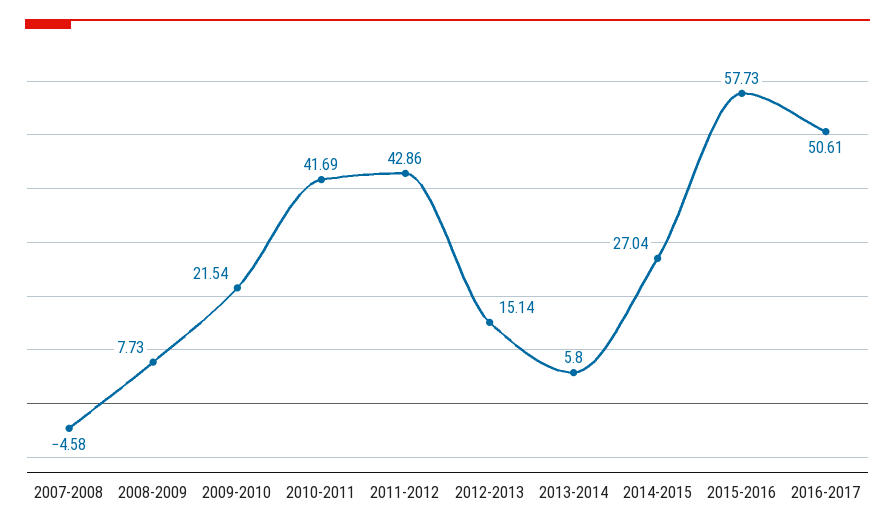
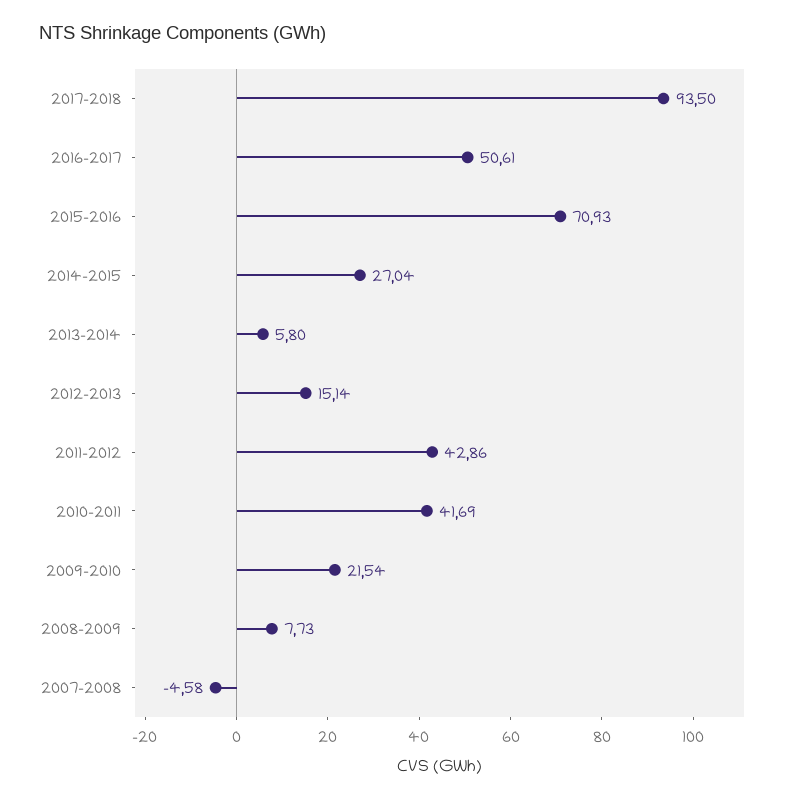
2015-2016: 57.73 -> 70.93
2017-2018: none -> 93.5

